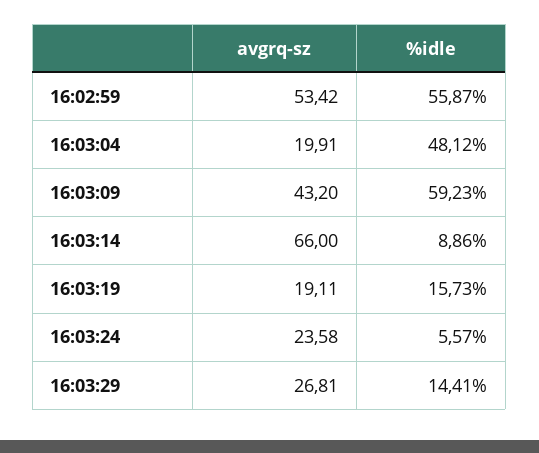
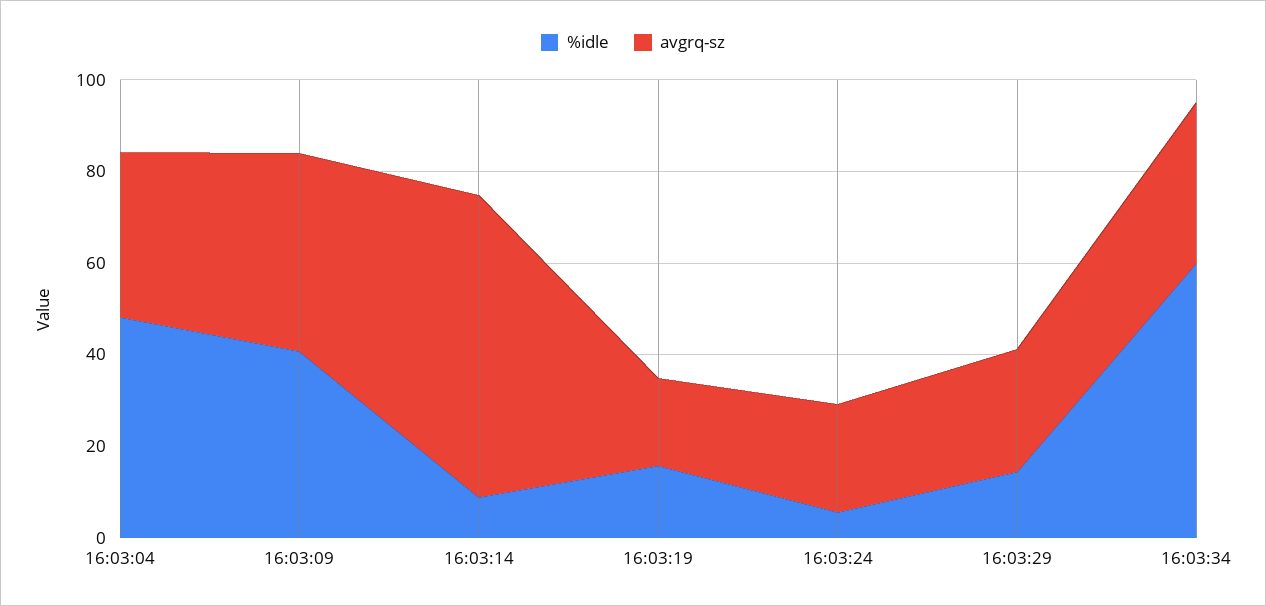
avgrq-sz, 16:02:59: 53.42 -> none
%idle, 16:02:59: 55.87 -> none
avgrq-sz, 16:03:04: 19.91 -> 35
%idle, 16:03:09: 59.23 -> 40
%idle, 16:03:34: none -> 60
avgrq-sz, 16:03:34: none -> 35

